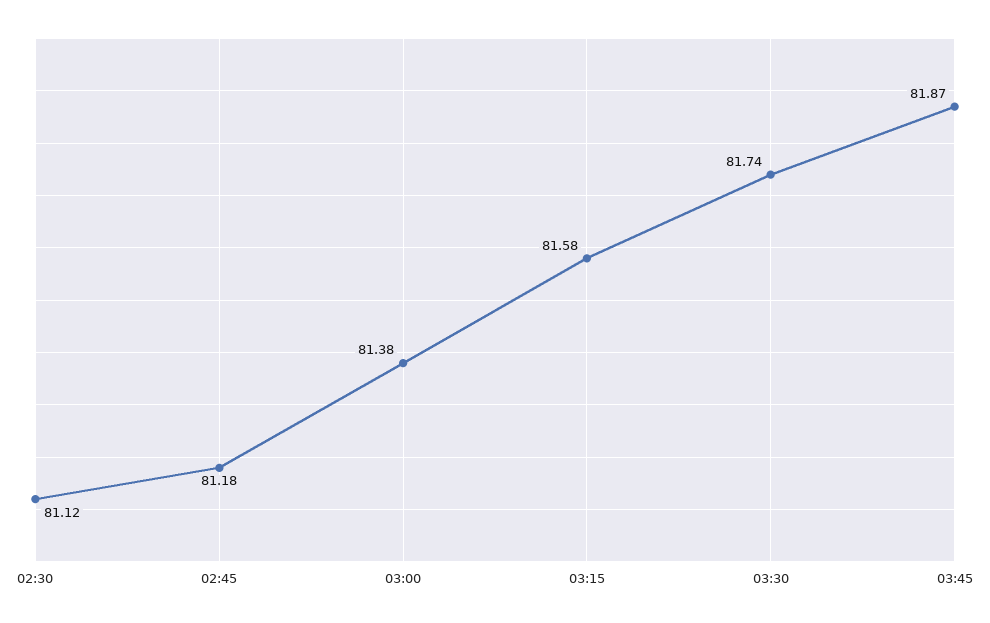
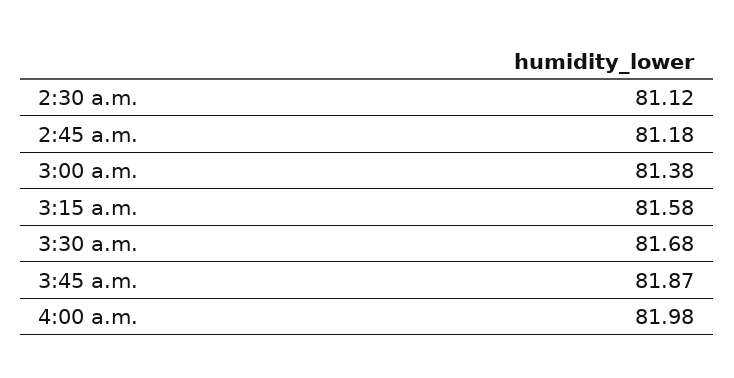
03:30: 81.74 -> 81.68
4:00 a.m.: none -> 81.98

